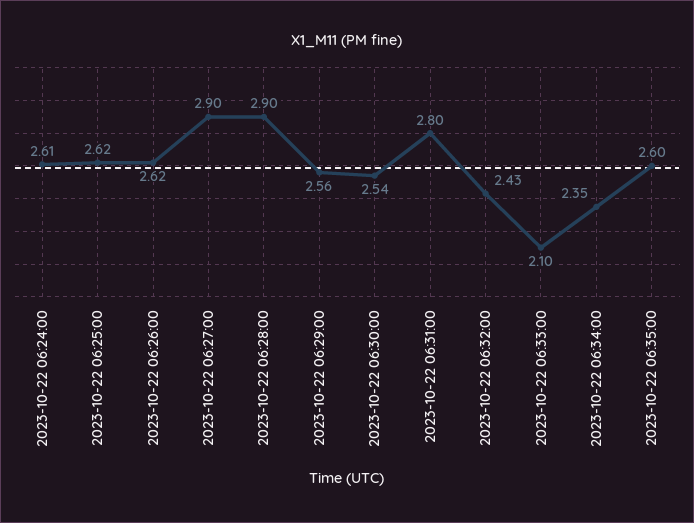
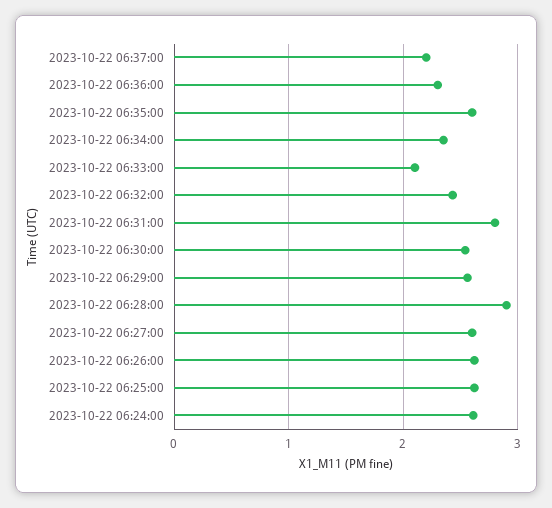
2023-10-22 06:27:00: 2.9 -> 2.6
2023-10-22 06:37:00: none -> 2.2
2023-10-22 06:36:00: none -> 2.3

